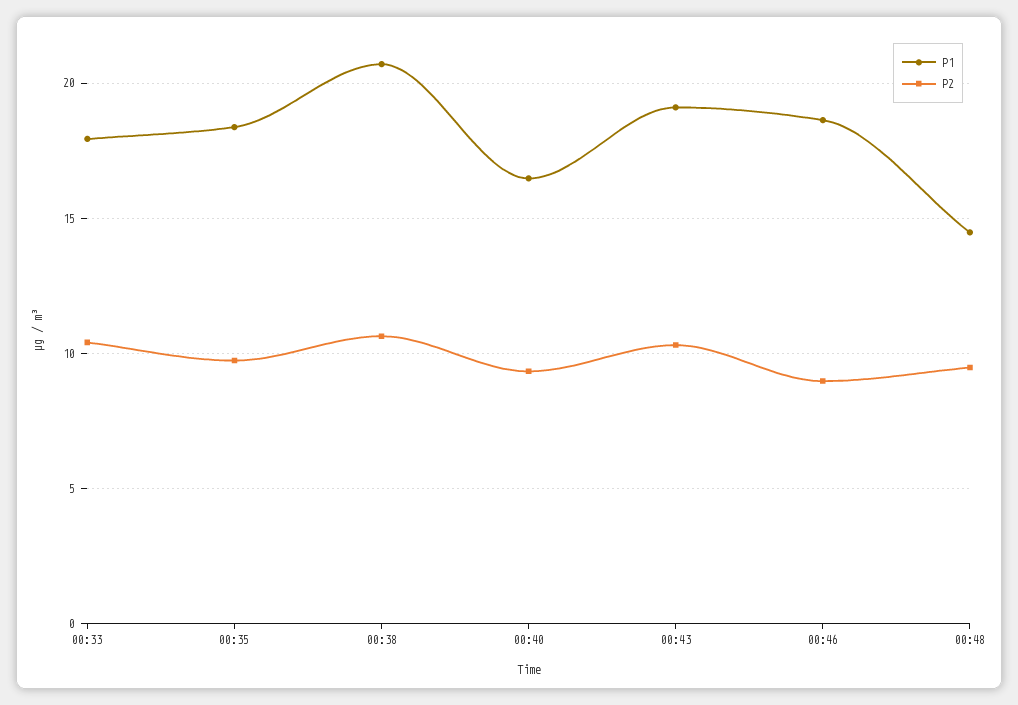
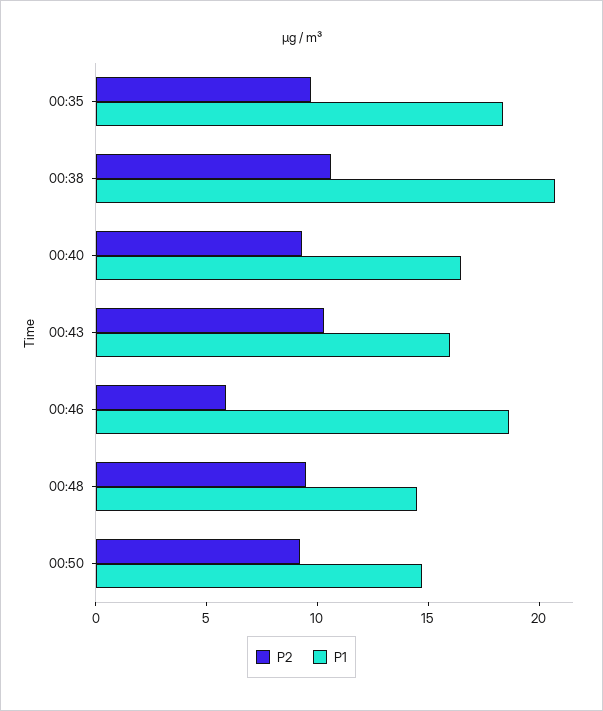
P1, 00:33: 18 -> none
P2, 00:33: 10.5 -> none
P1, 00:43: 19 -> 16
P2, 00:46: 9 -> 6
P2, 00:50: none -> 9
P1, 00:50: none -> 15

